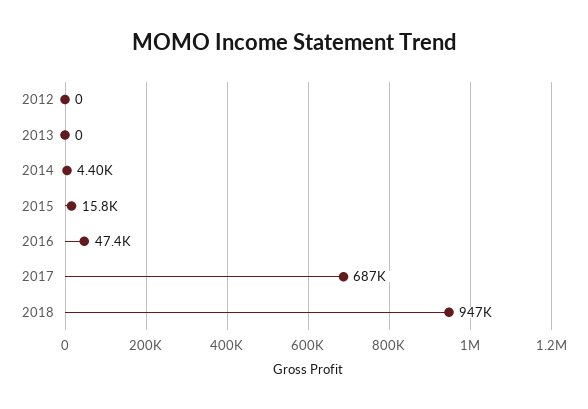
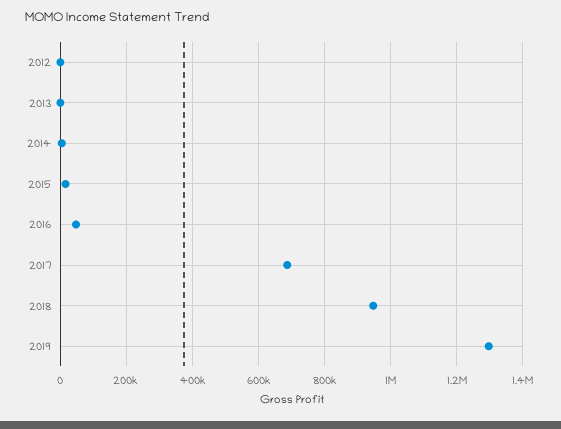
2019: none -> 1300000

